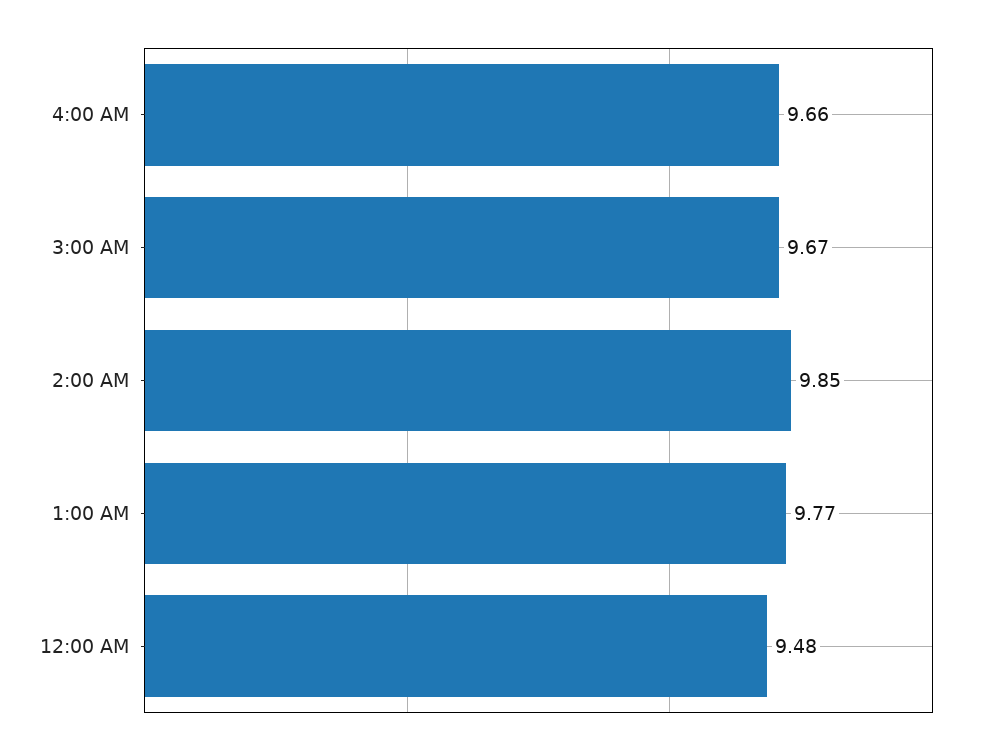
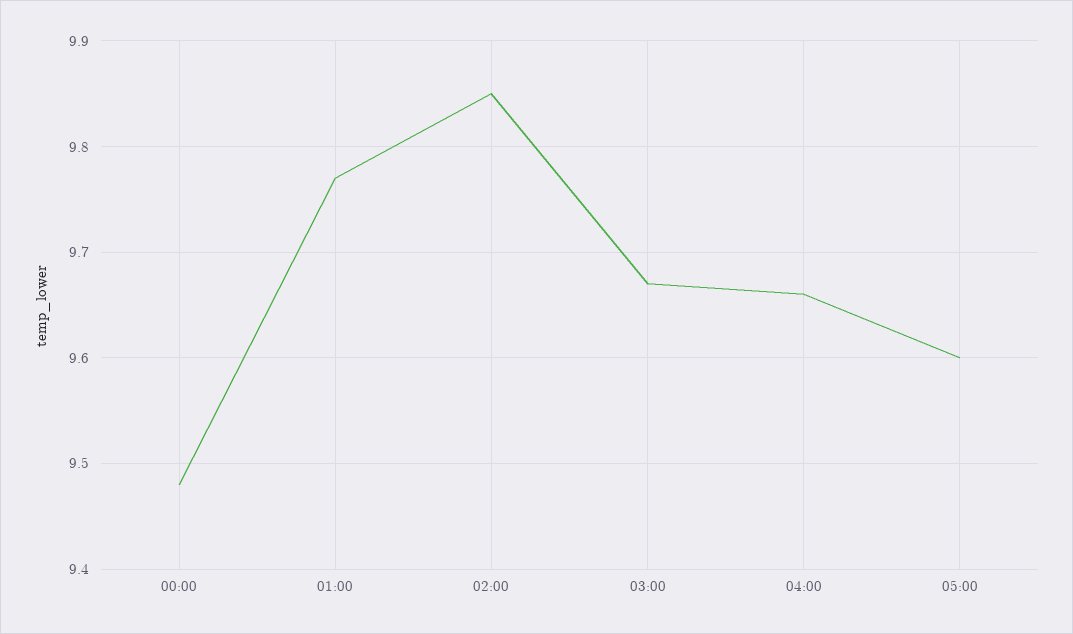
05:00: none -> 9.6

